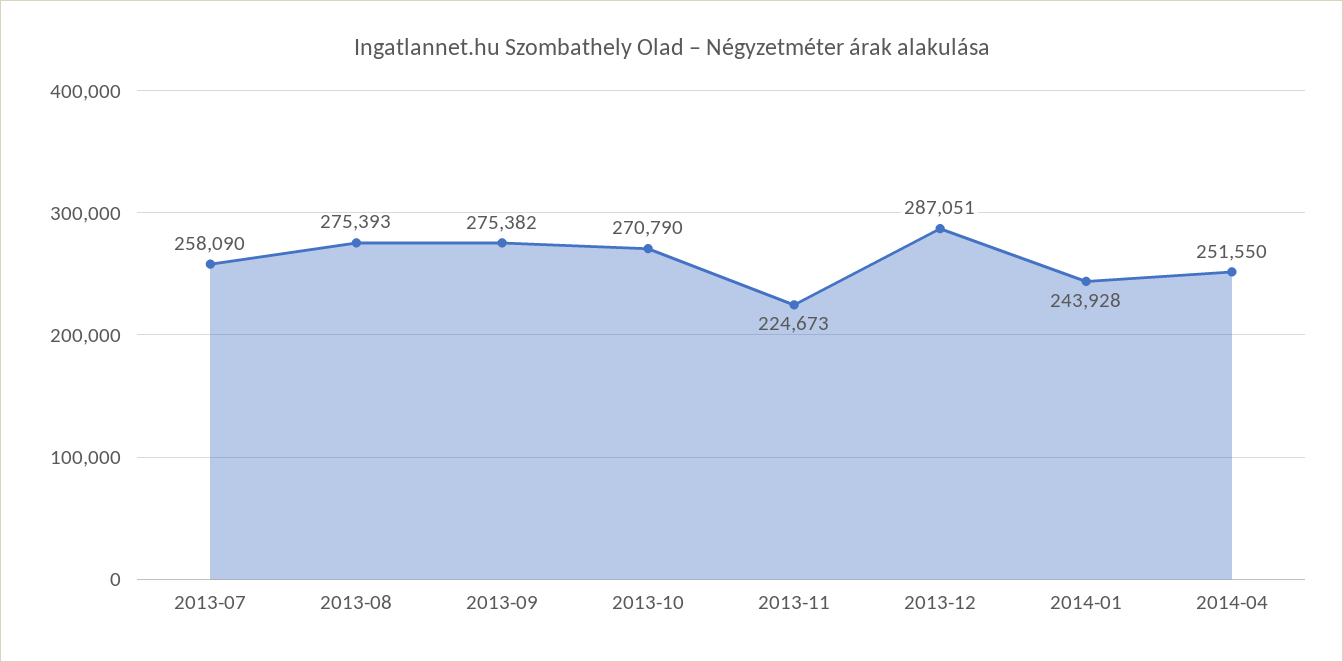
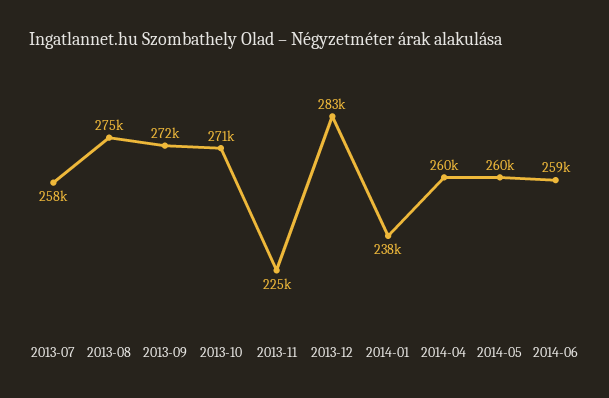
2013-09: 275382 -> 272000
2013-12: 287051 -> 283000
2014-01: 243928 -> 238000
2014-04: 251550 -> 260000
2014-05: none -> 260000
2014-06: none -> 259000

